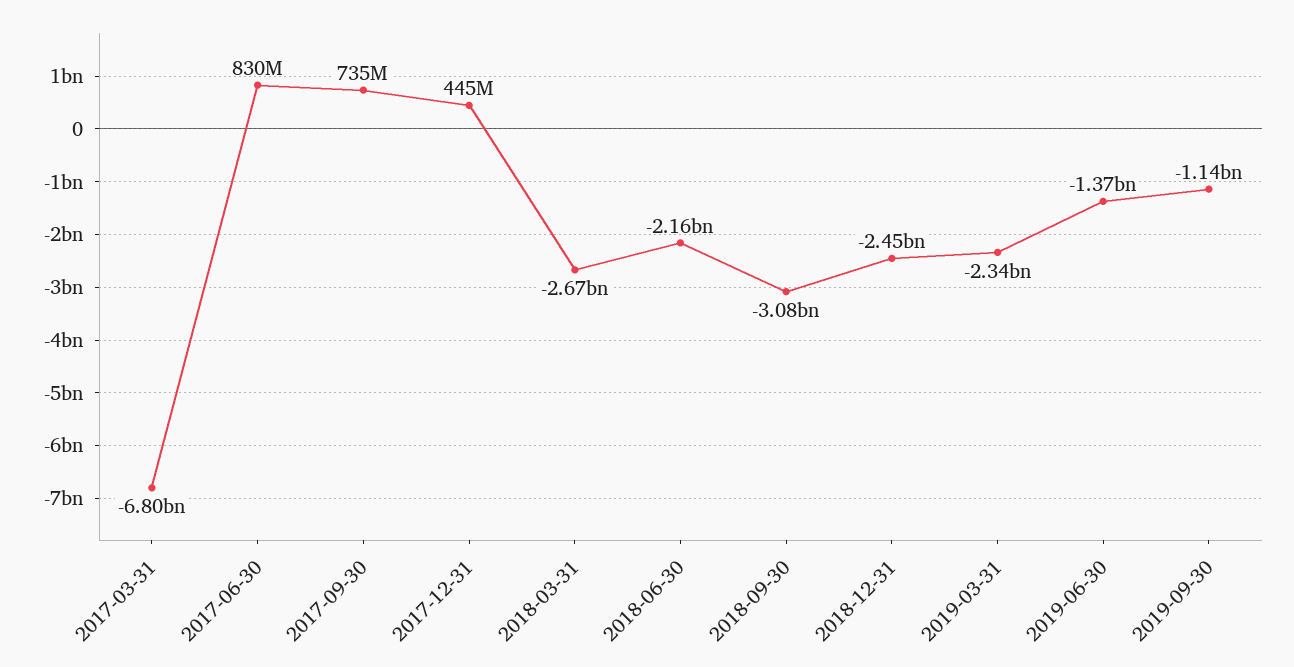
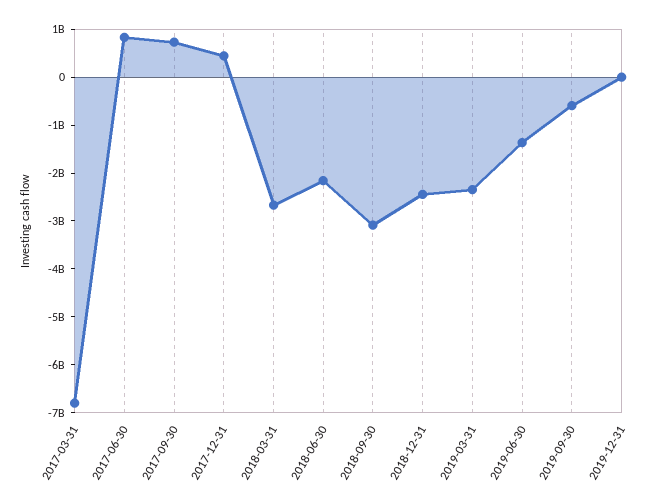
2019-09-30: -1140000000 -> -600000000
2019-12-31: none -> 0

